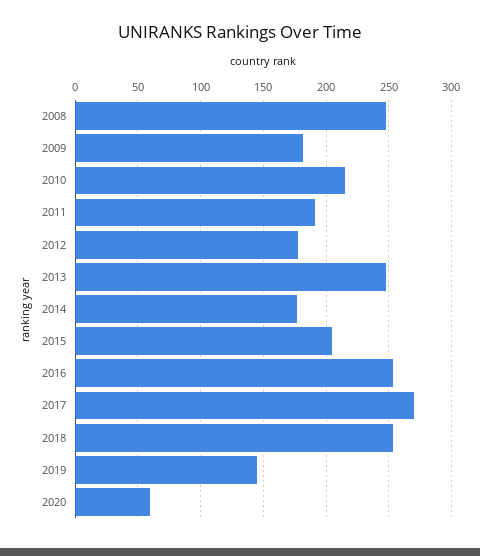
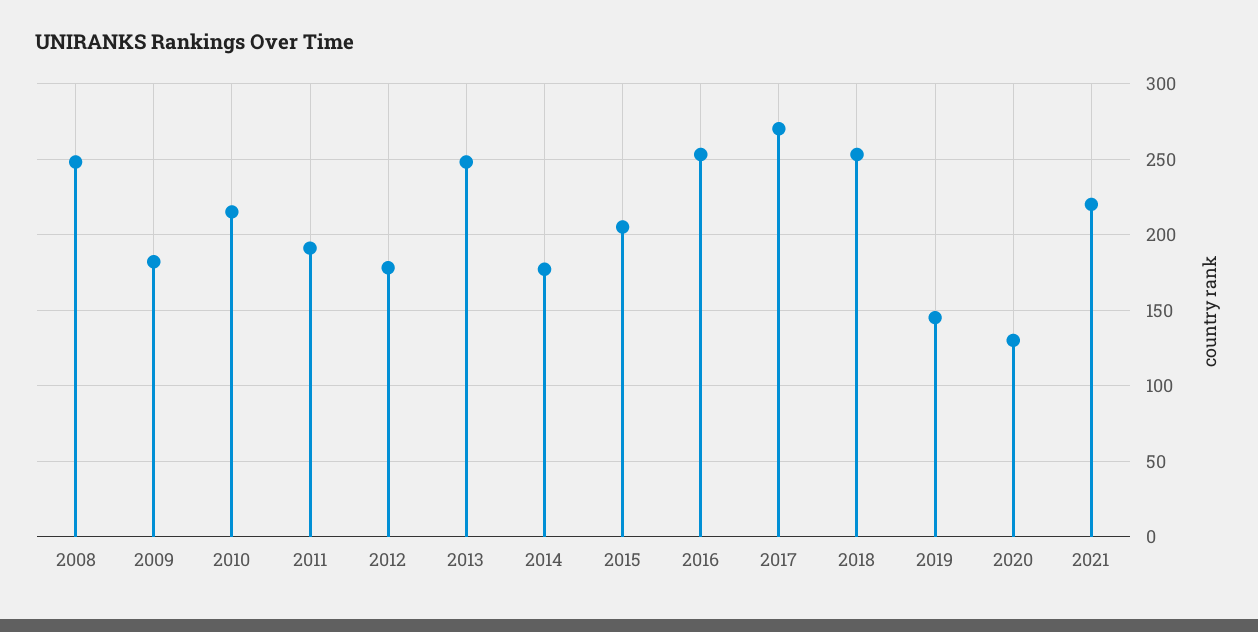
2020: 60 -> 130
2021: none -> 220

